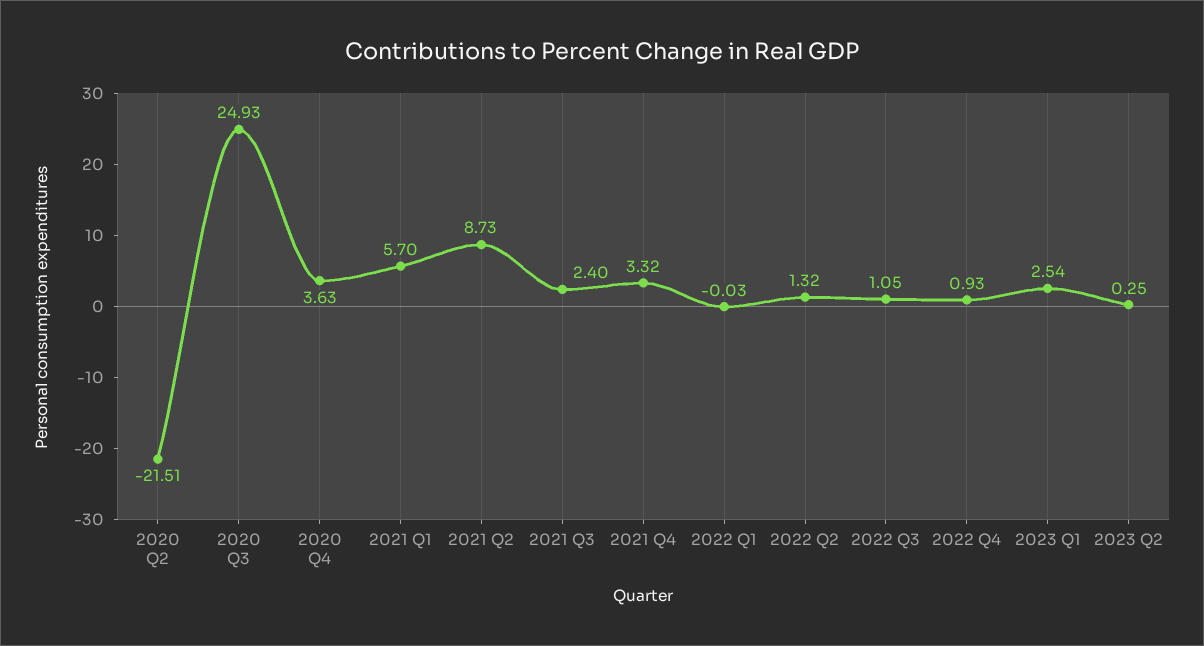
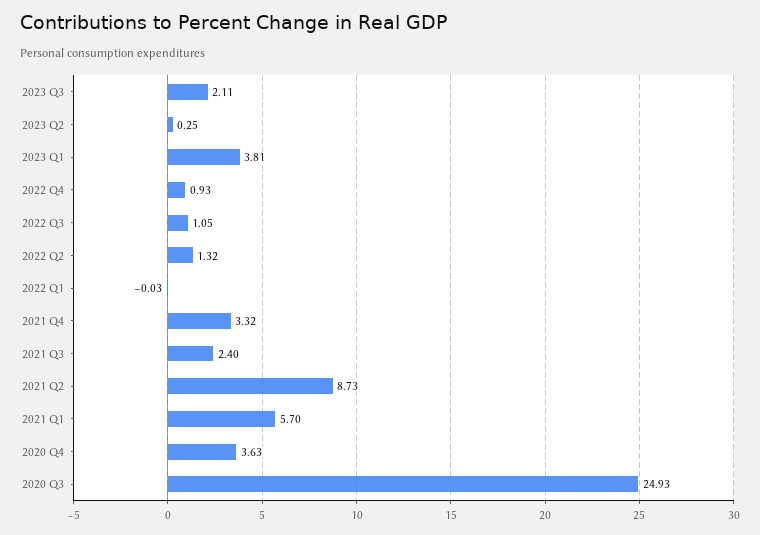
2020 Q2: -21.51 -> none
2023 Q1: 2.54 -> 3.81
2023 Q3: none -> 2.11

